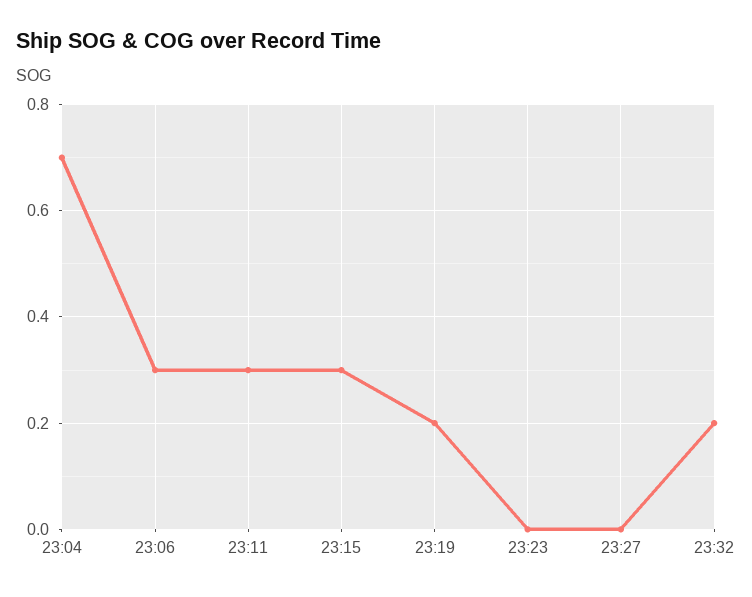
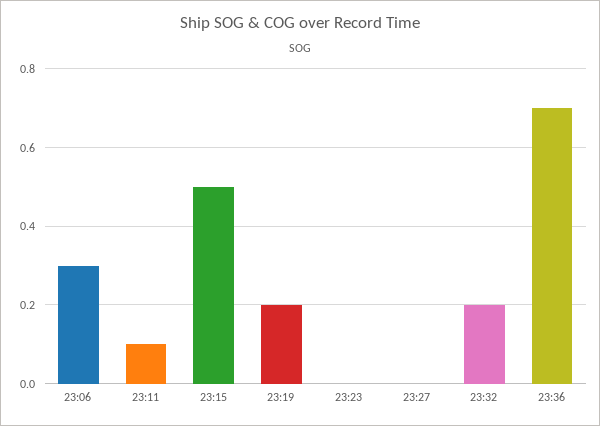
23:04: 0.7 -> none
23:11: 0.3 -> 0.1
23:15: 0.3 -> 0.5
23:36: none -> 0.7

